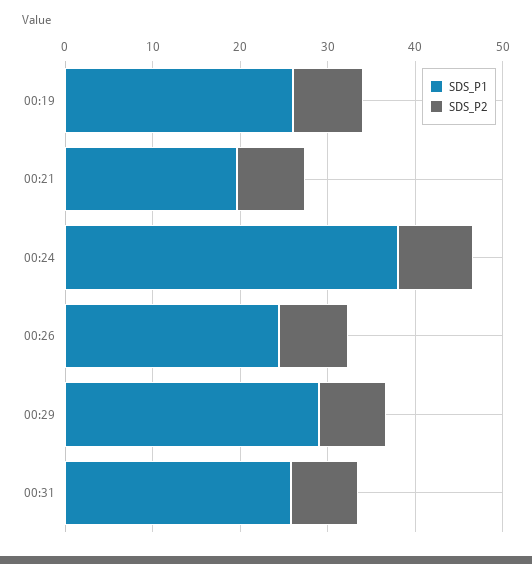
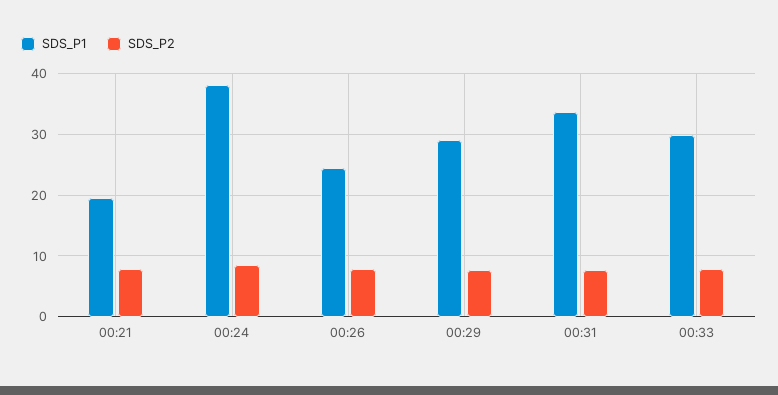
SDS_P1, 00:19: 26 -> none
SDS_P2, 00:19: 8 -> none
SDS_P1, 00:31: 26 -> 34
SDS_P1, 00:33: none -> 30
SDS_P2, 00:33: none -> 8

